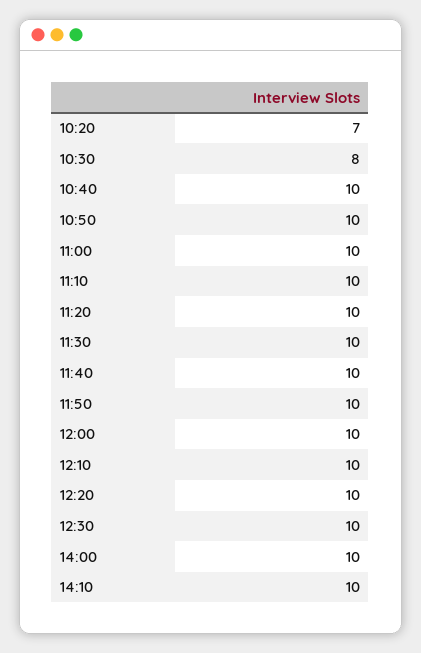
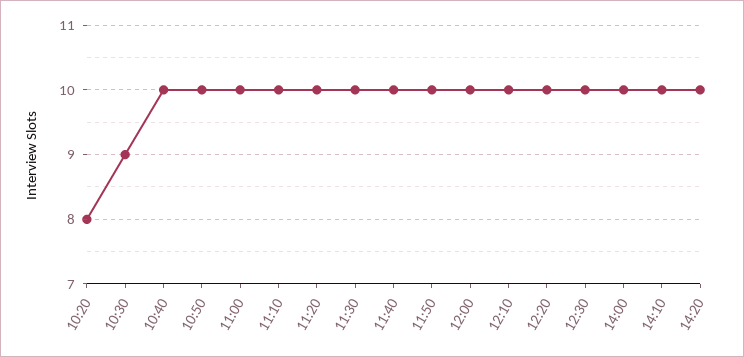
10:20: 7 -> 8
10:30: 8 -> 9
14:20: none -> 10

